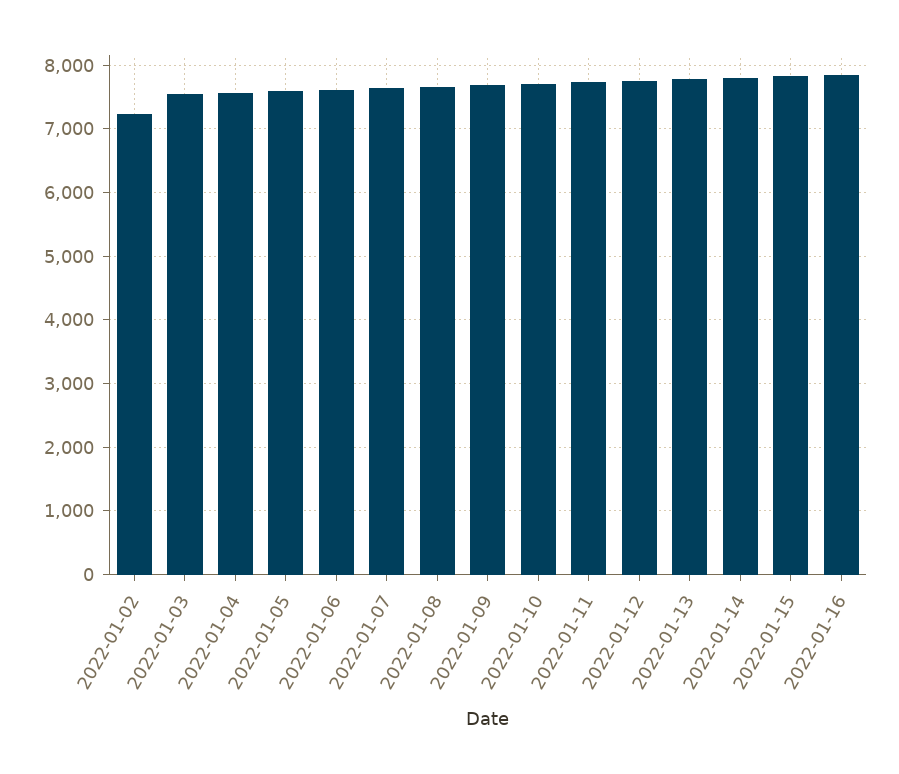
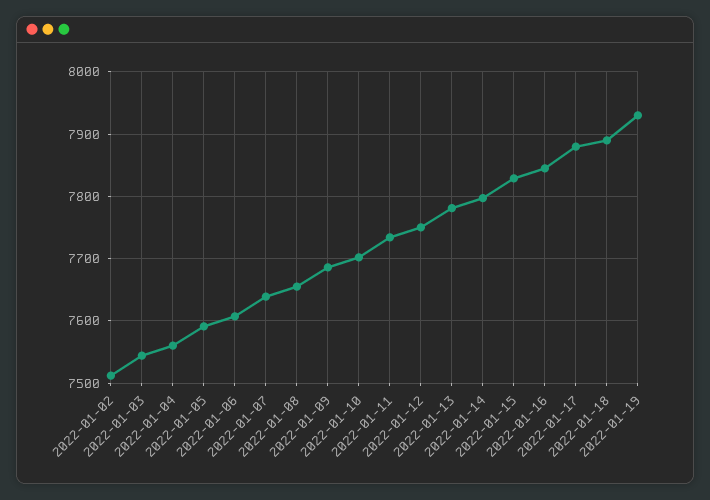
2022-01-02: 7200 -> 7510
2022-01-17: none -> 7880
2022-01-18: none -> 7890
2022-01-19: none -> 7930

